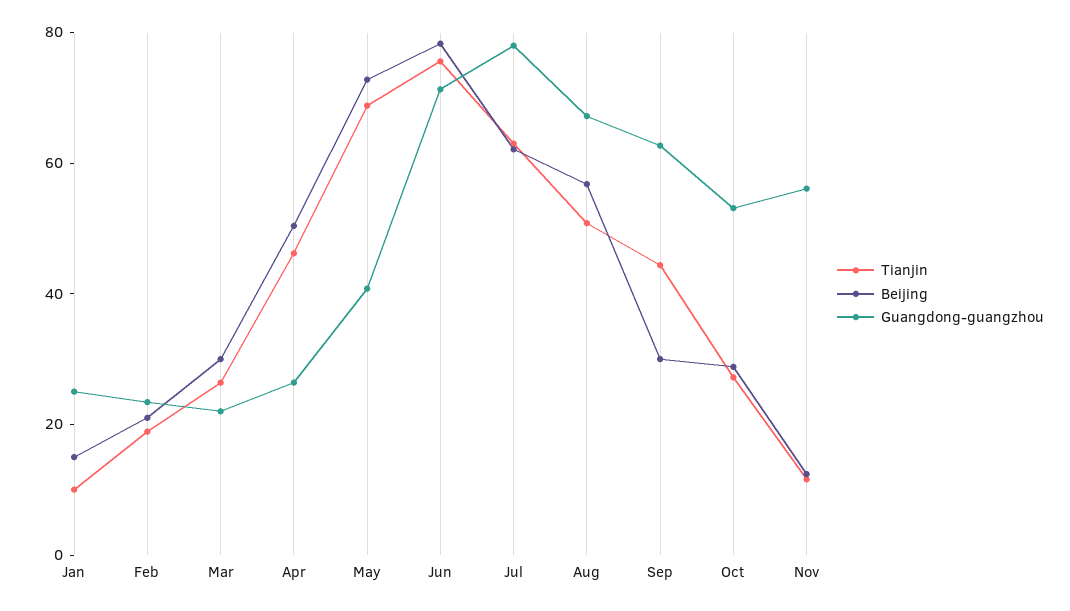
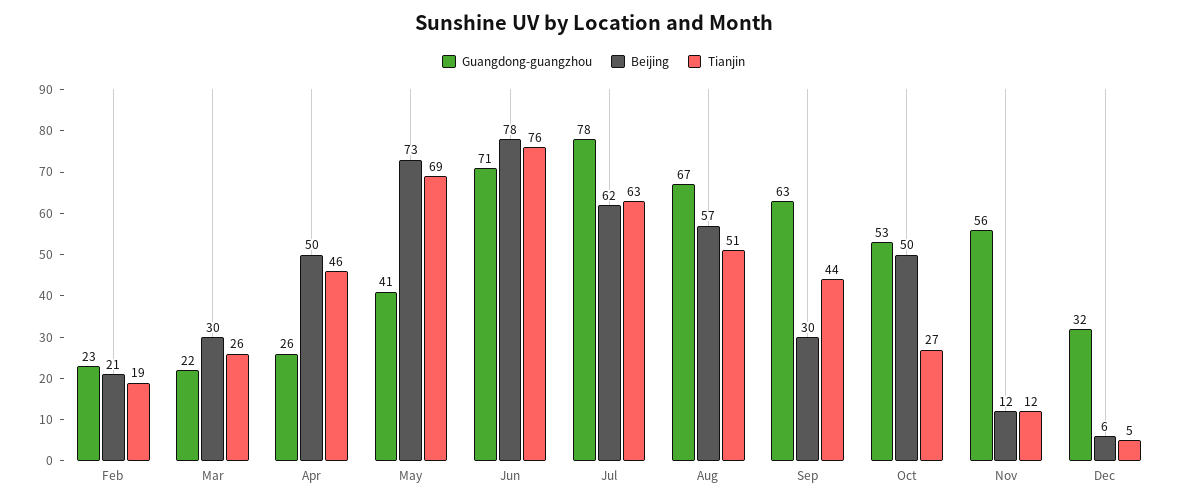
Tianjin, Jan: 10 -> none
Beijing, Jan: 15 -> none
Guangdong-guangzhou, Jan: 25 -> none
Beijing, Oct: 30 -> 50
Guangdong-guangzhou, Dec: none -> 32
Beijing, Dec: none -> 6
Tianjin, Dec: none -> 5

